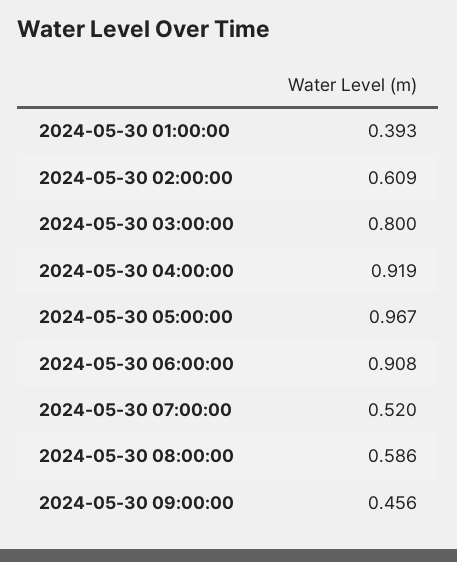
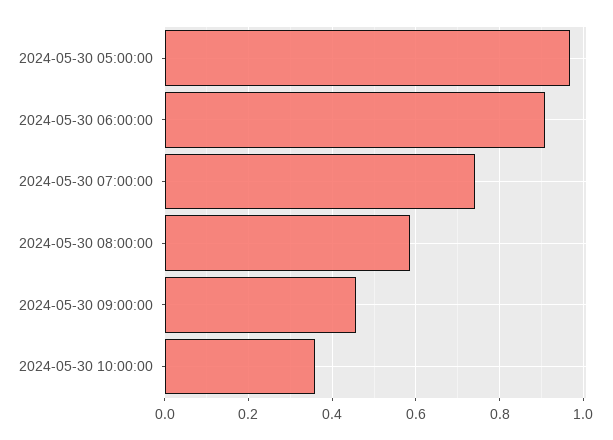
2024-05-30 01:00:00: 0.393 -> none
2024-05-30 02:00:00: 0.609 -> none
2024-05-30 03:00:00: 0.8 -> none
2024-05-30 04:00:00: 0.919 -> none
2024-05-30 07:00:00: 0.52 -> 0.74
2024-05-30 10:00:00: none -> 0.36

